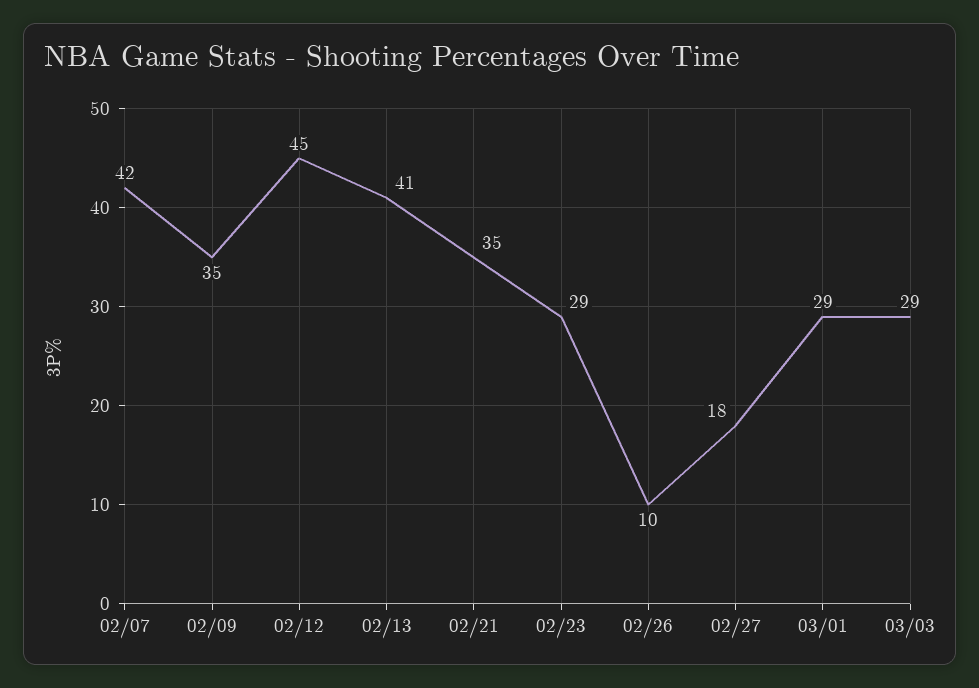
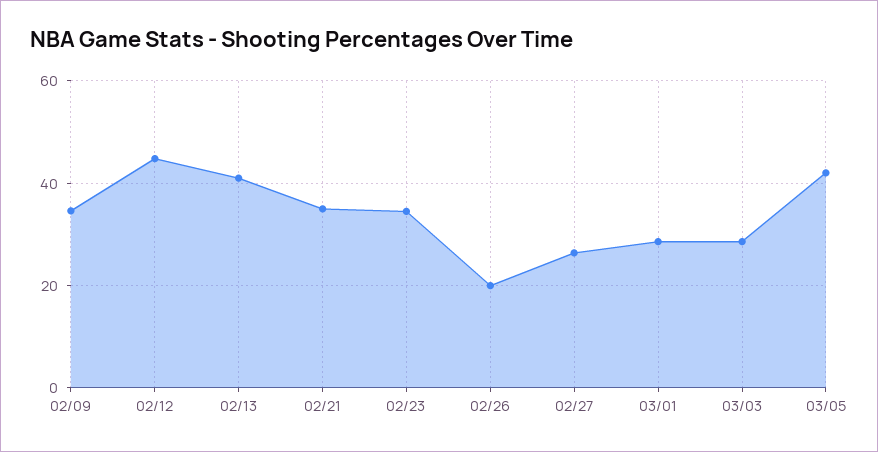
02/07: 42 -> none
02/23: 29 -> 34
02/26: 10 -> 20
02/27: 18 -> 26
03/05: none -> 42

